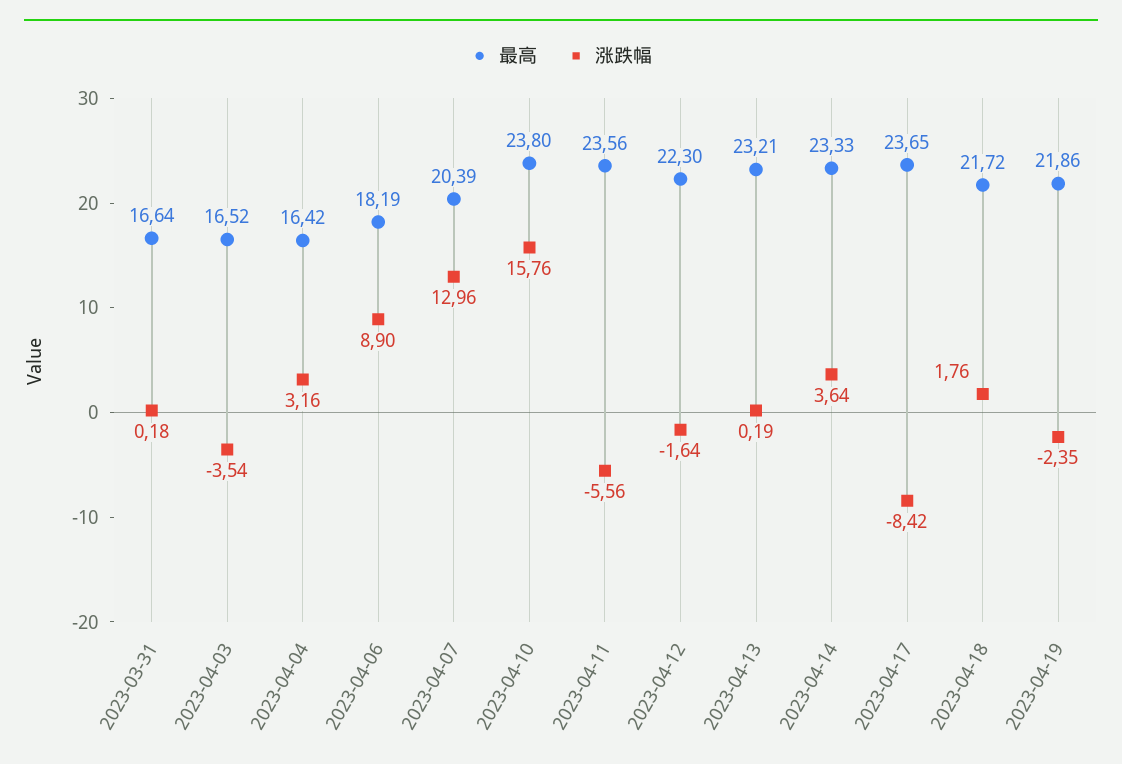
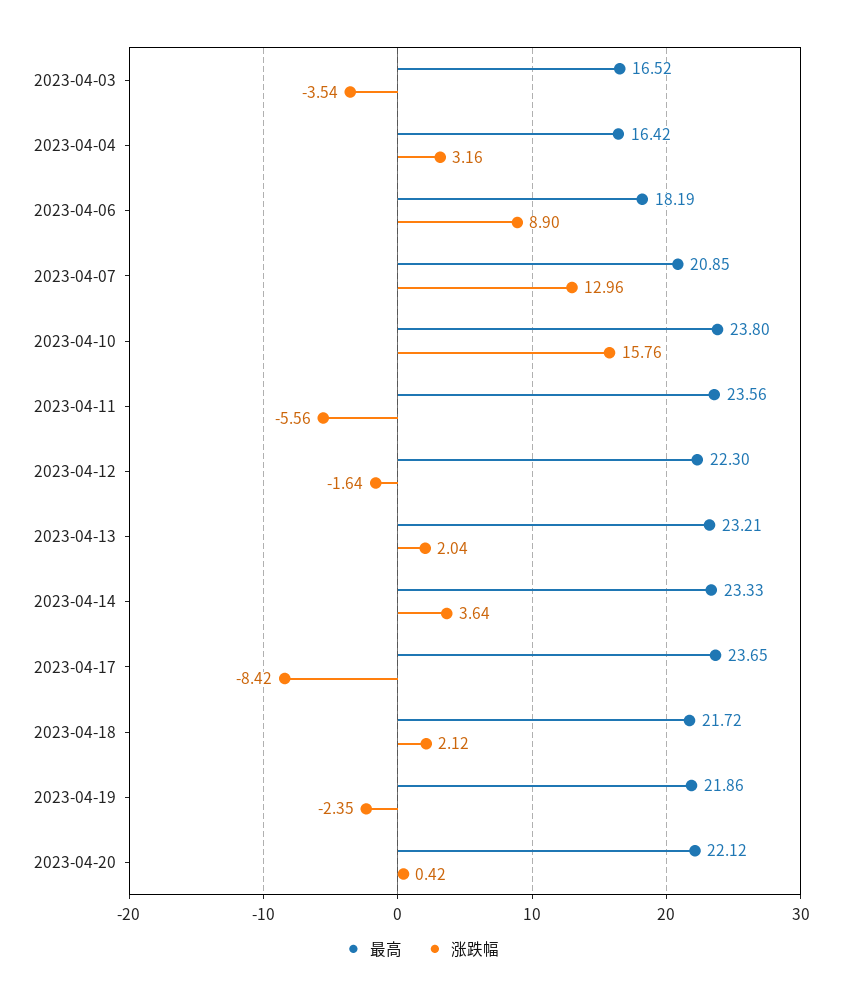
最高, 2023-03-31: 16.64 -> none
涨跌幅, 2023-03-31: 0.18 -> none
最高, 2023-04-07: 20.39 -> 20.85
涨跌幅, 2023-04-13: 0.19 -> 2.04
涨跌幅, 2023-04-18: 1.76 -> 2.12
最高, 2023-04-20: none -> 22.12
涨跌幅, 2023-04-20: none -> 0.42

